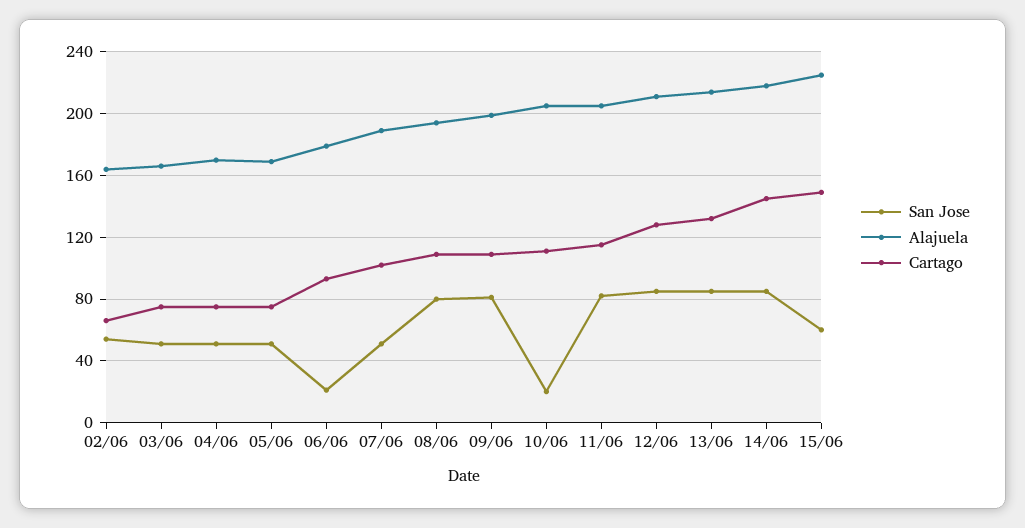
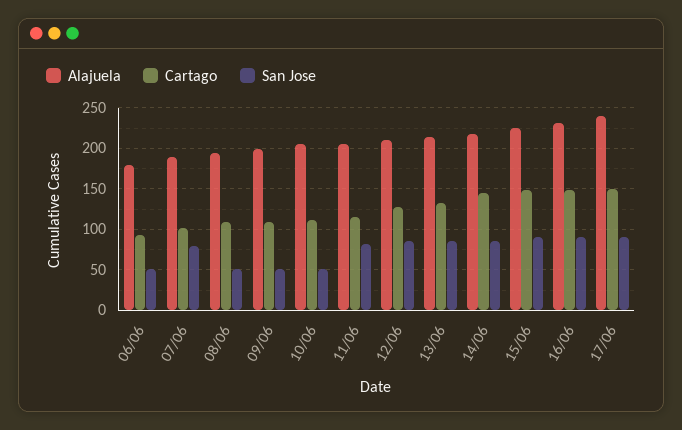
San Jose, 02/06: 55 -> none
Alajuela, 02/06: 165 -> none
Cartago, 02/06: 65 -> none
San Jose, 03/06: 50 -> none
Alajuela, 03/06: 165 -> none
Cartago, 03/06: 75 -> none
San Jose, 04/06: 50 -> none
Alajuela, 04/06: 170 -> none
Cartago, 04/06: 75 -> none
San Jose, 05/06: 50 -> none
Alajuela, 05/06: 170 -> none
Cartago, 05/06: 75 -> none
San Jose, 06/06: 20 -> 50
San Jose, 07/06: 50 -> 80
San Jose, 08/06: 80 -> 50
San Jose, 09/06: 80 -> 50
San Jose, 10/06: 20 -> 50
San Jose, 15/06: 60 -> 90
Alajuela, 16/06: none -> 230
Cartago, 16/06: none -> 150
San Jose, 16/06: none -> 90
Alajuela, 17/06: none -> 240
Cartago, 17/06: none -> 150
San Jose, 17/06: none -> 90

